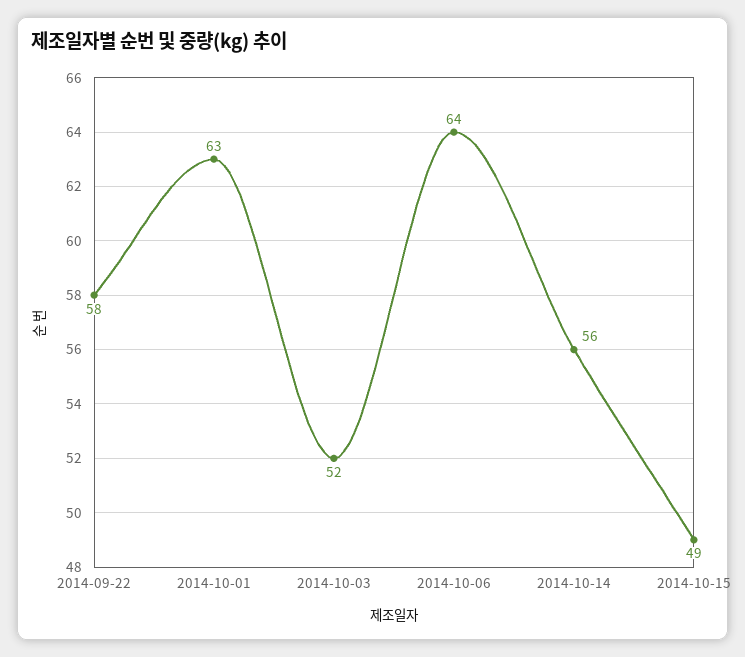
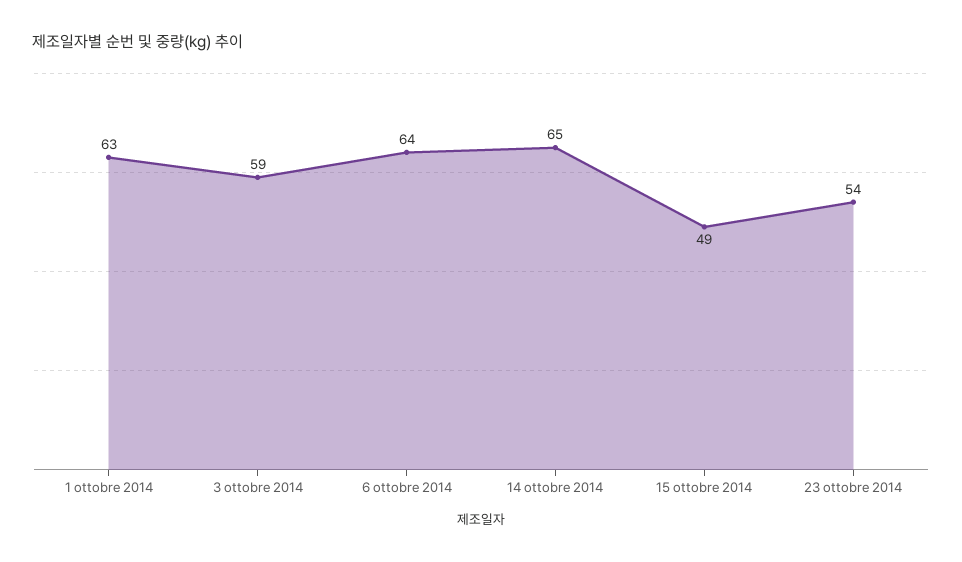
2014-09-22: 58 -> none
2014-10-03: 52 -> 59
2014-10-14: 56 -> 65
23 ottobre 2014: none -> 54

